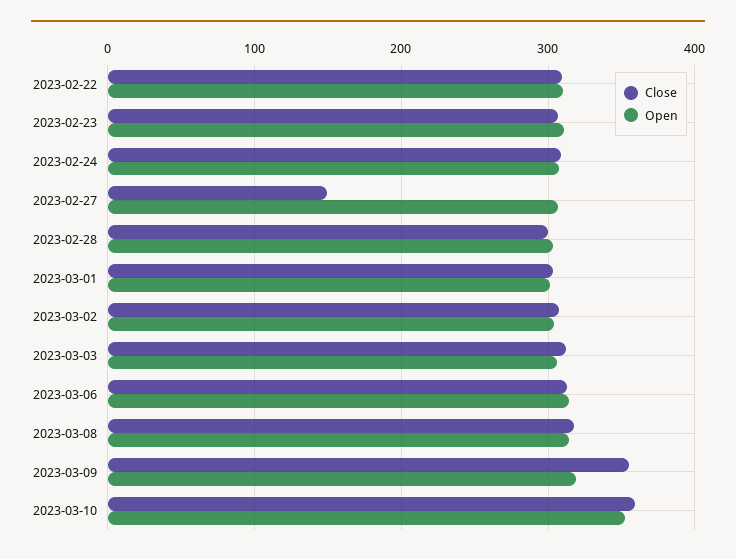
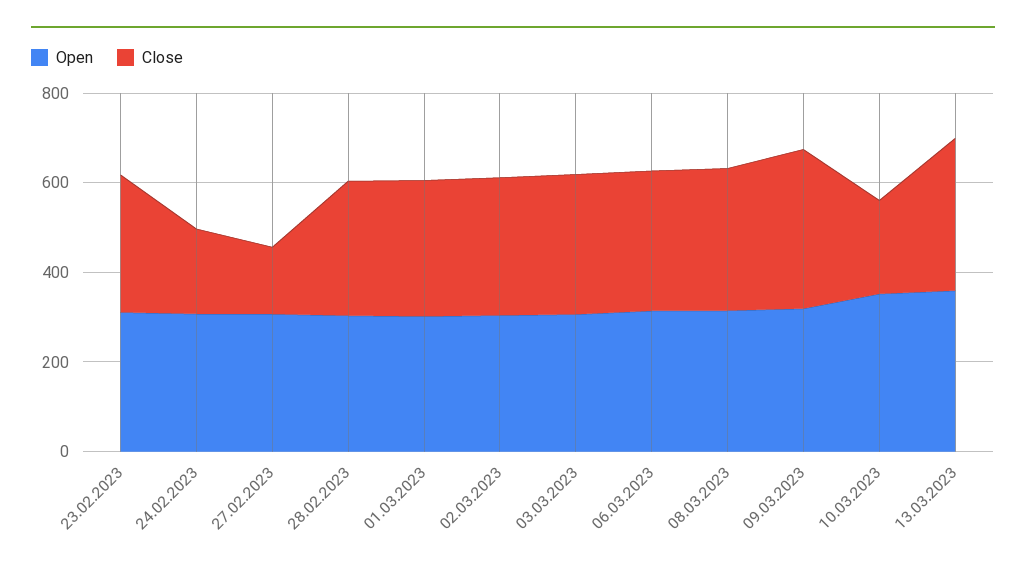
Close, 2023-02-22: 310 -> none
Open, 2023-02-22: 310 -> none
Close, 2023-02-24: 310 -> 200
Close, 2023-03-10: 360 -> 200
Open, 13.03.2023: none -> 350
Close, 13.03.2023: none -> 350

